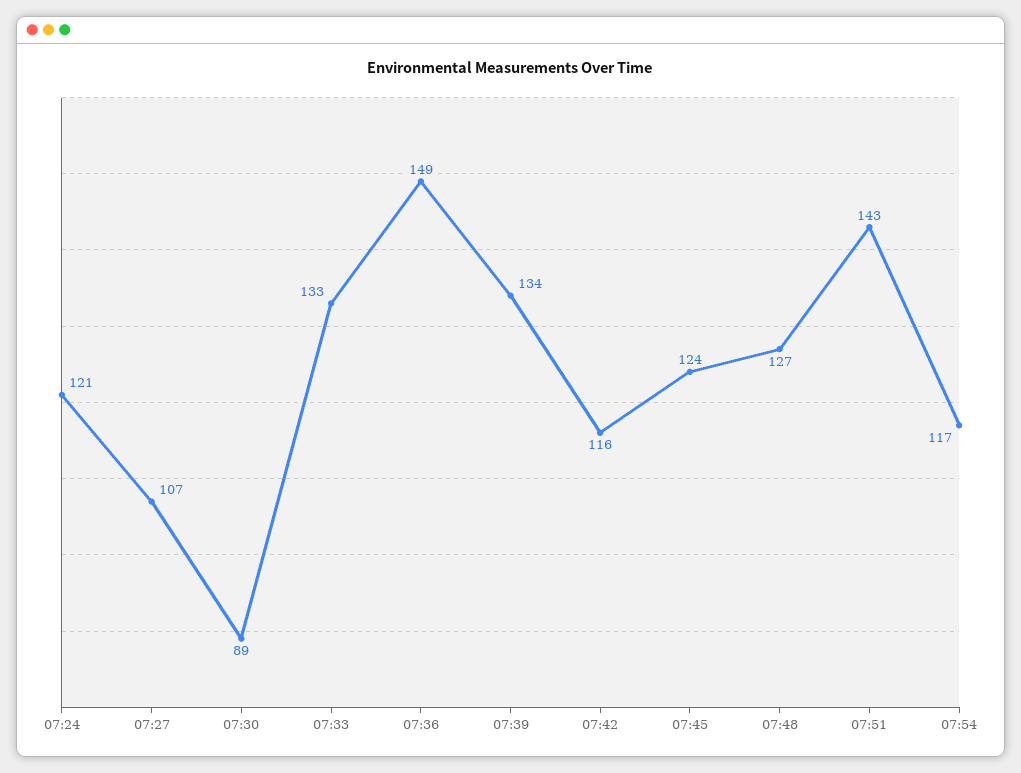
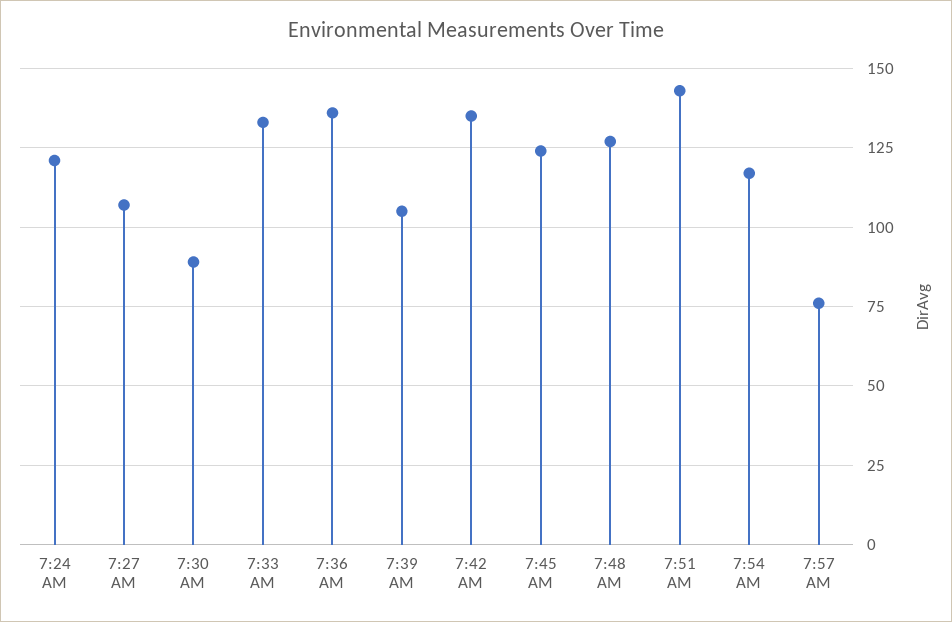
07:36: 149 -> 135
07:39: 134 -> 105
07:42: 116 -> 135
7:57 AM: none -> 75

